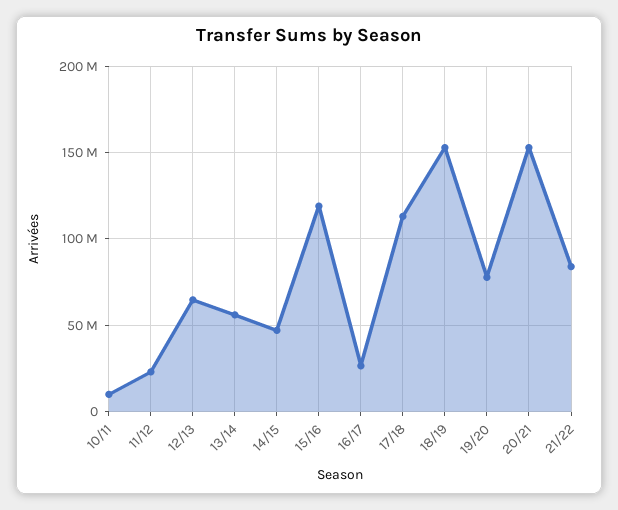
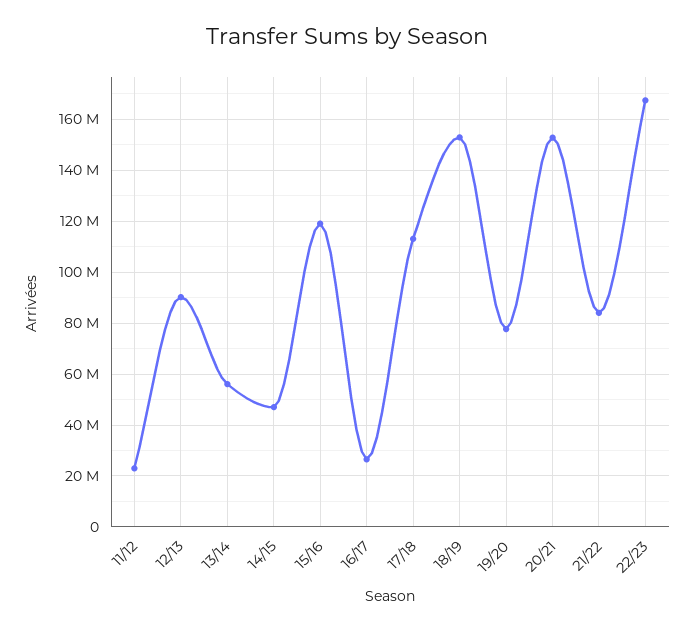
10/11: 10000000 -> none
12/13: 65000000 -> 90000000
22/23: none -> 167500000

